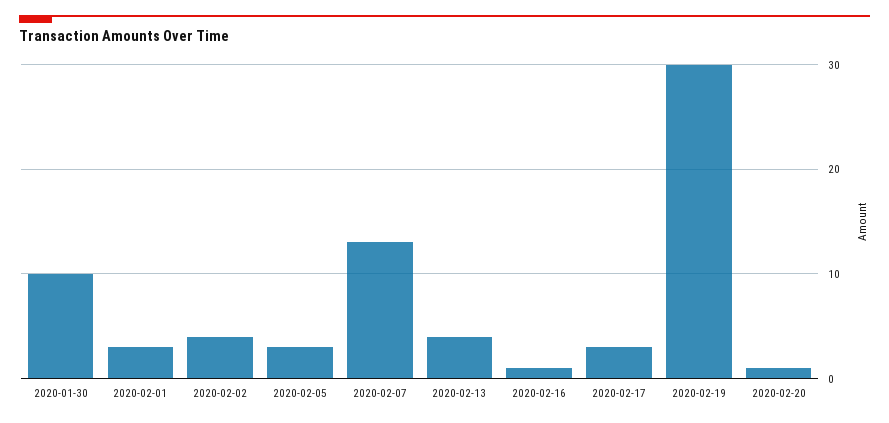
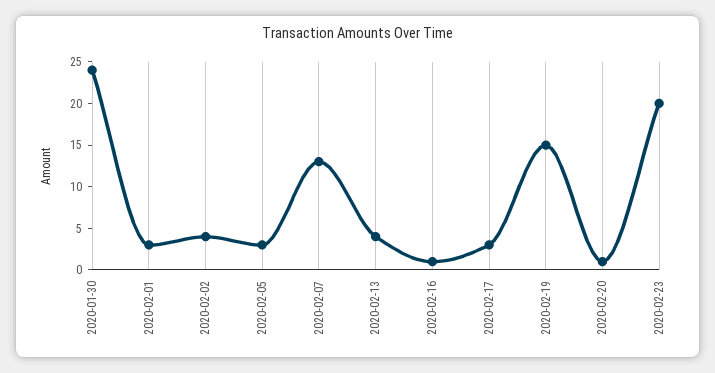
2020-01-30: 10 -> 24
2020-02-19: 30 -> 15
2020-02-23: none -> 20

